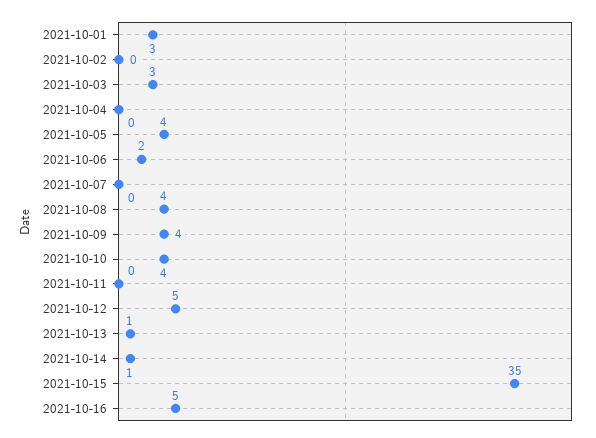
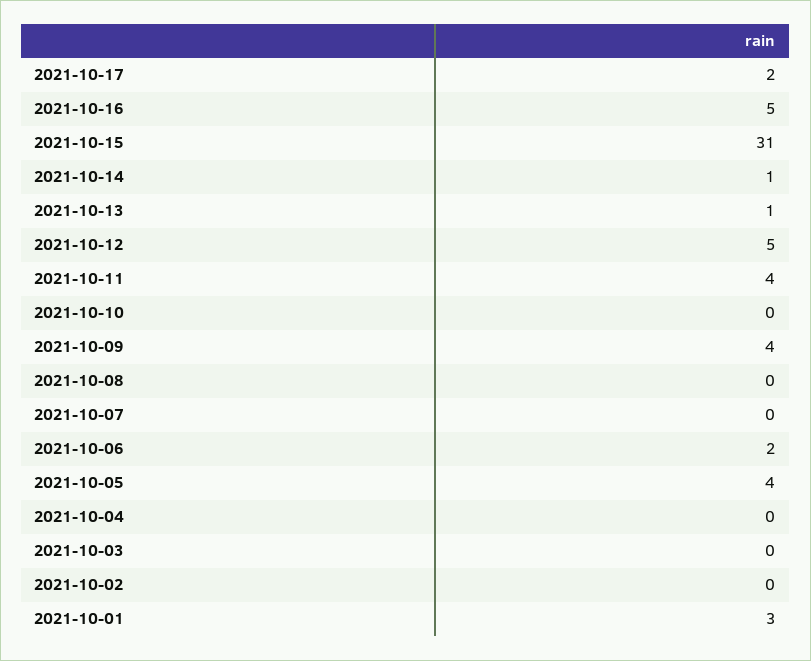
2021-10-03: 3 -> 0
2021-10-08: 4 -> 0
2021-10-10: 4 -> 0
2021-10-11: 0 -> 4
2021-10-15: 35 -> 31
2021-10-17: none -> 2

